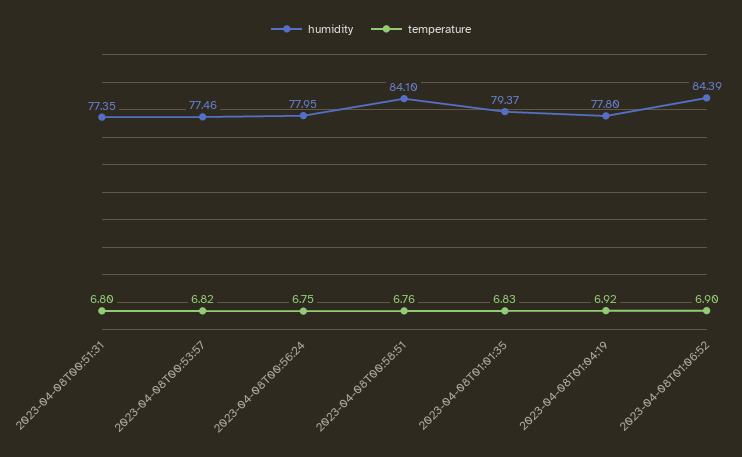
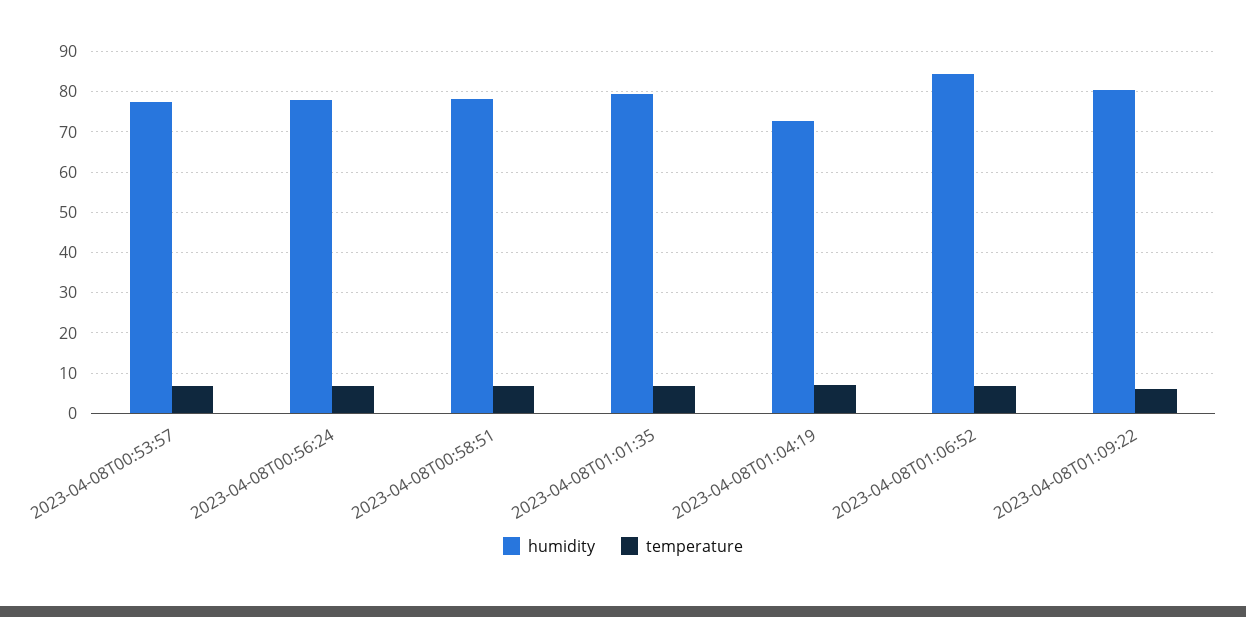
humidity, 2023-04-08T00:51:31: 77.35 -> none
temperature, 2023-04-08T00:51:31: 6.8 -> none
humidity, 2023-04-08T00:58:51: 84.1 -> 78
humidity, 2023-04-08T01:04:19: 77.8 -> 72
humidity, 2023-04-08T01:09:22: none -> 80
temperature, 2023-04-08T01:09:22: none -> 6

